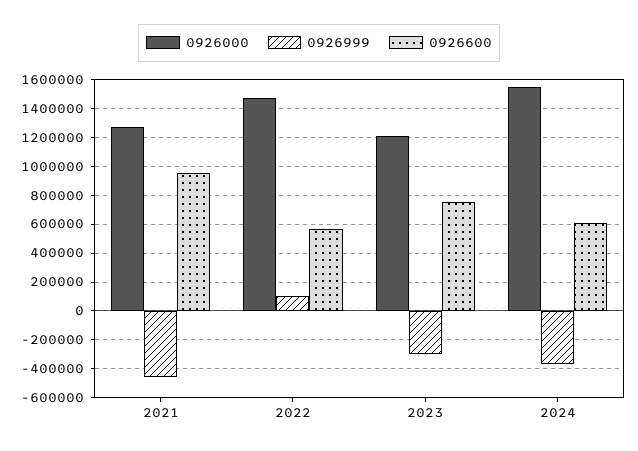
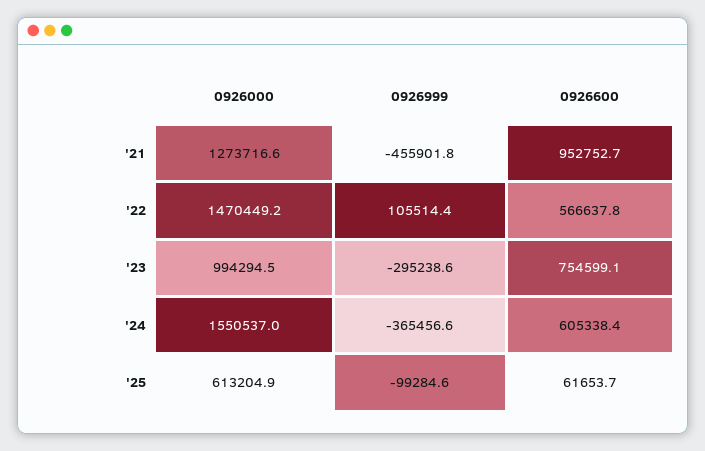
0926000, 2023: 1200000 -> 994294.5
0926000, '25: none -> 613204.9
0926999, '25: none -> -99284.6
0926600, '25: none -> 61653.7

